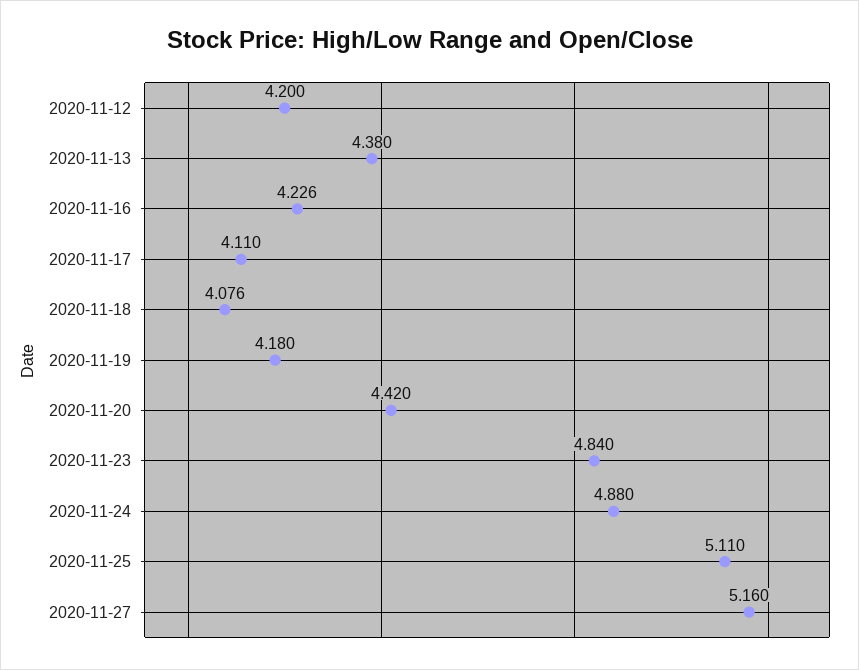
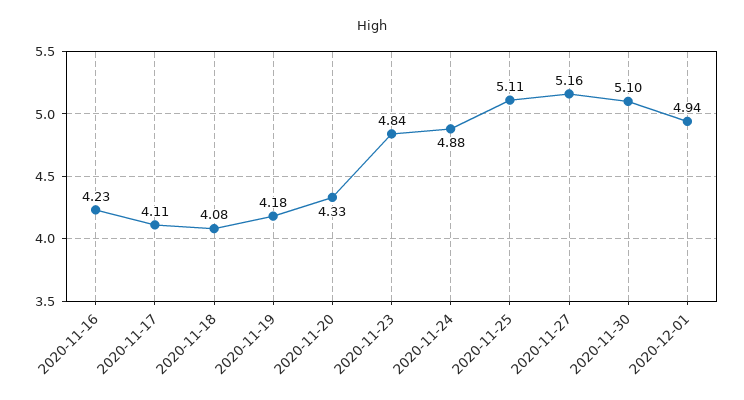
2020-11-12: 4.2 -> none
2020-11-13: 4.38 -> none
2020-11-20: 4.42 -> 4.33
2020-11-30: none -> 5.1
2020-12-01: none -> 4.94

